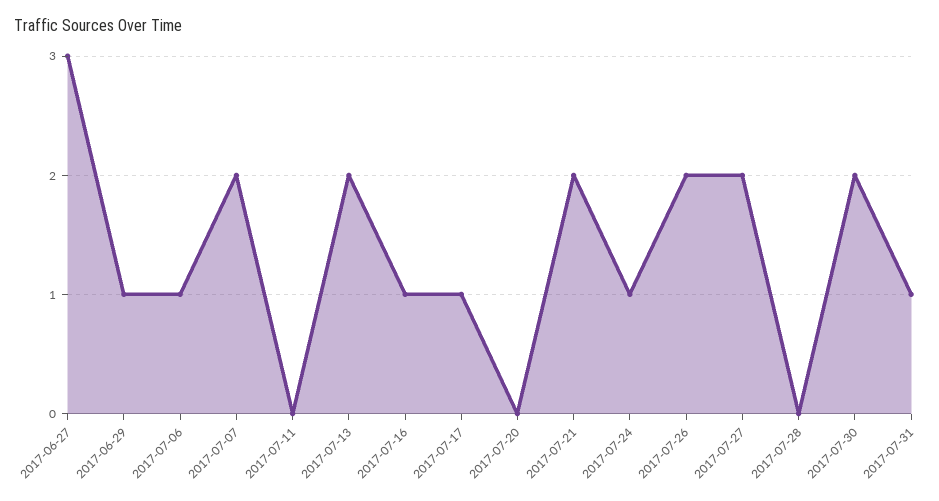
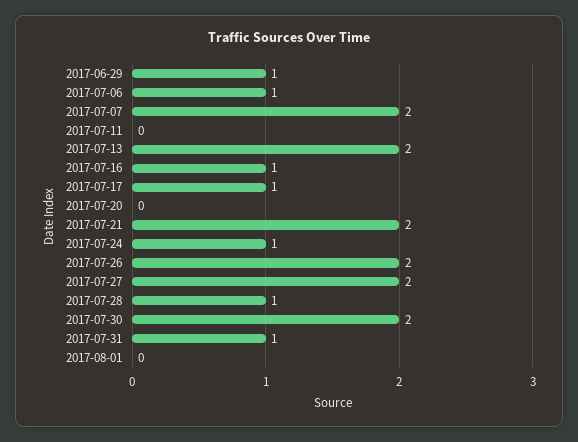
2017-06-27: 3 -> none
2017-07-28: 0 -> 1
2017-08-01: none -> 0

